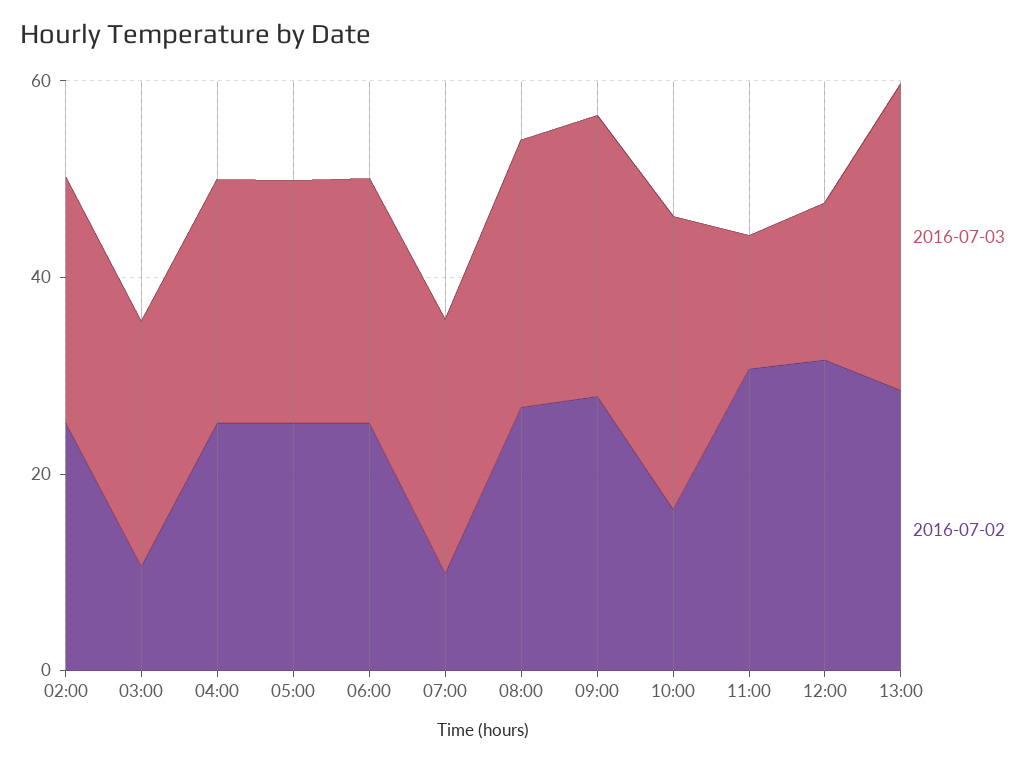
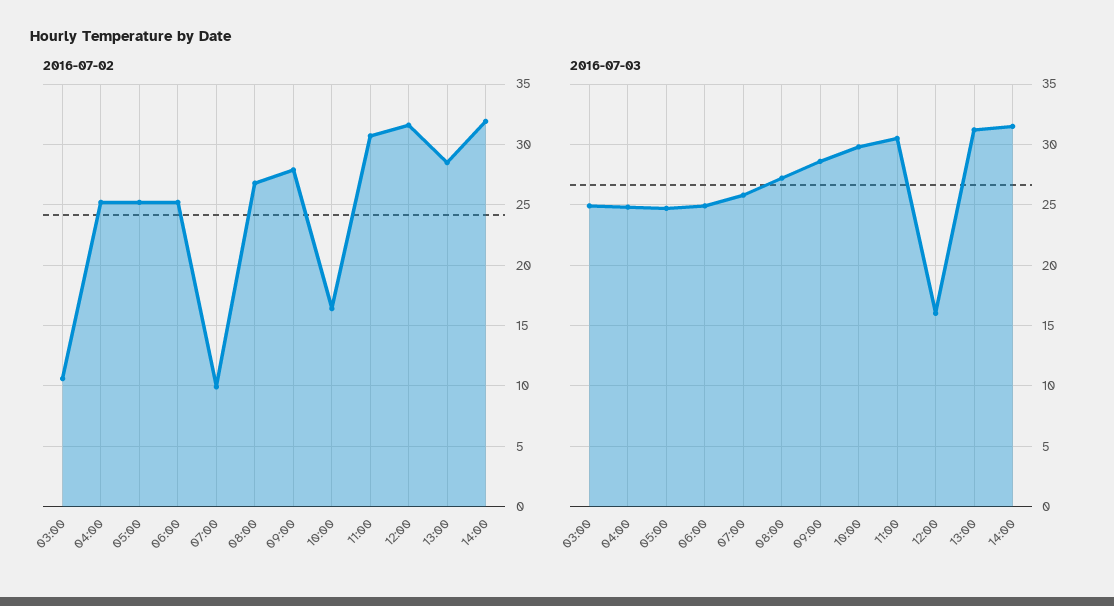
2016-07-03, 02:00: 25 -> none
2016-07-02, 02:00: 25 -> none
2016-07-03, 11:00: 15 -> 30.5
2016-07-02, 14:00: none -> 32
2016-07-03, 14:00: none -> 31.5

